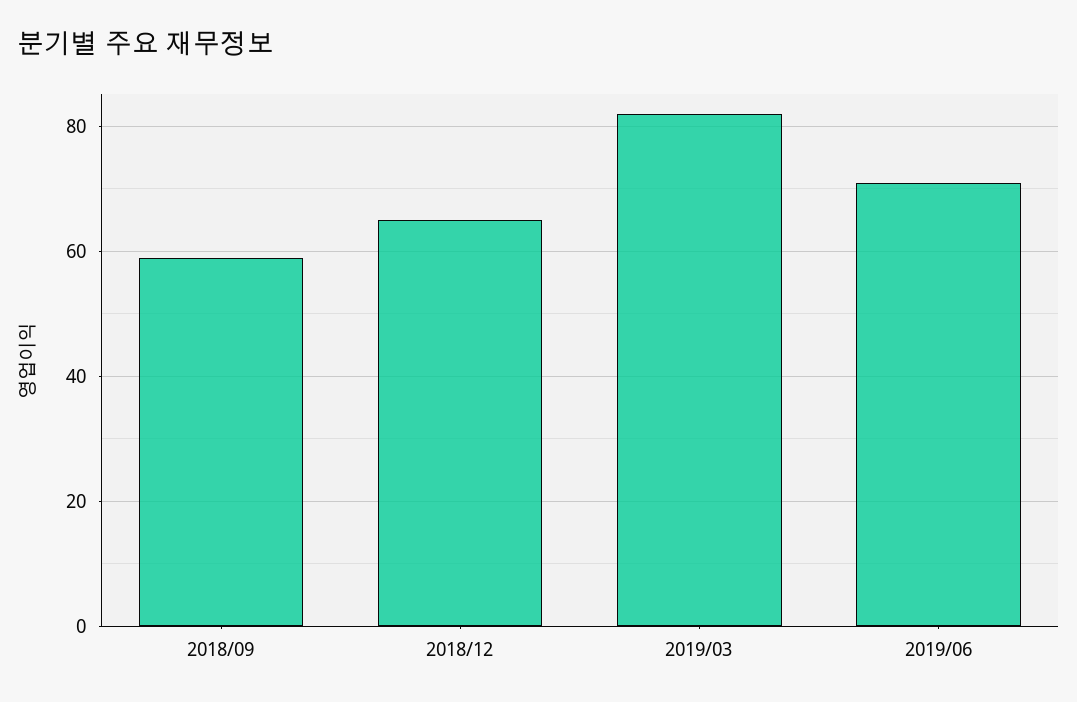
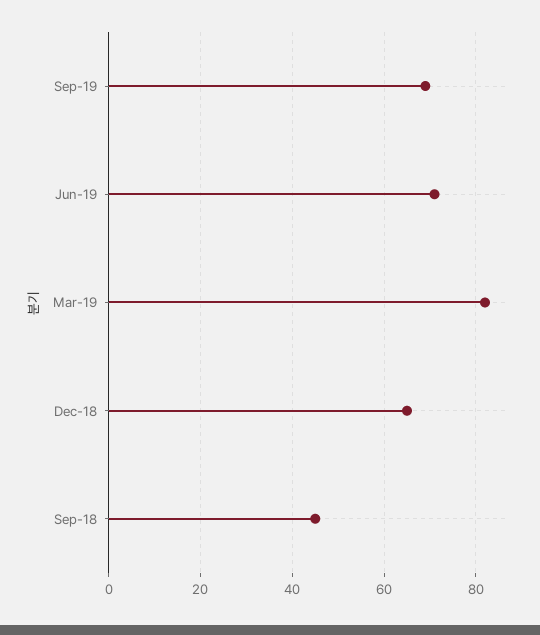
2018/09: 60 -> 45
Sep-19: none -> 70

